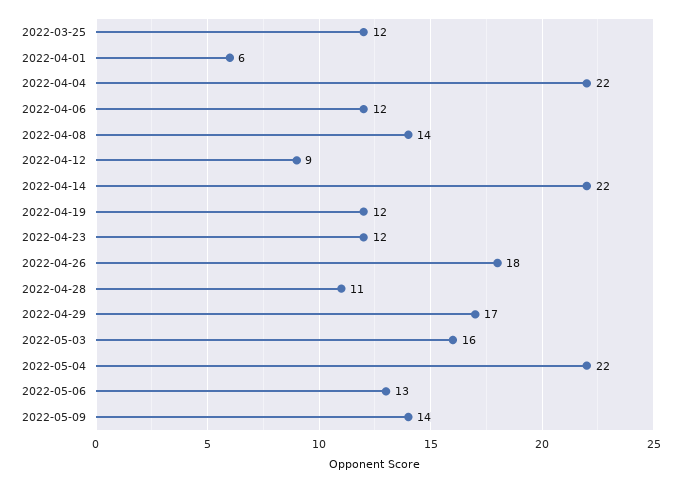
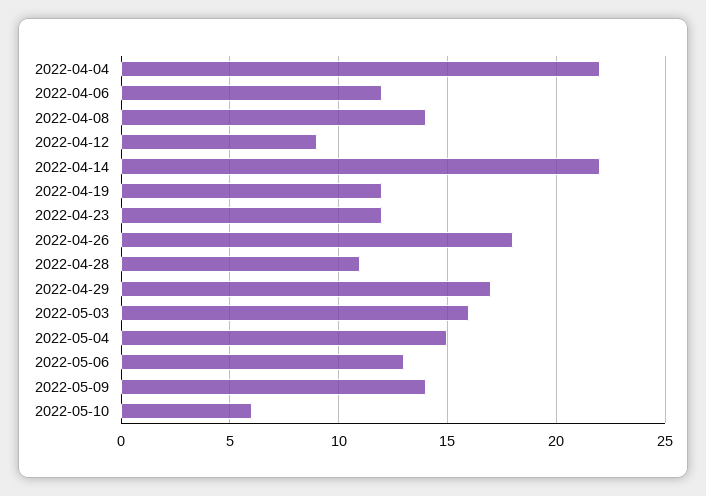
2022-03-25: 12 -> none
2022-04-01: 6 -> none
2022-05-04: 22 -> 15
2022-05-10: none -> 6

